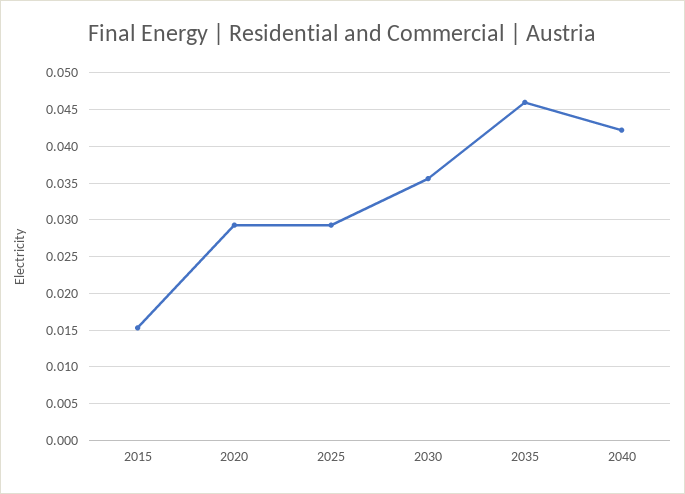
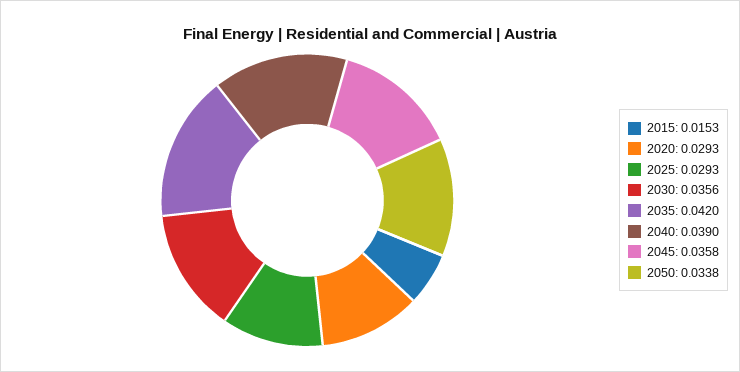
2035: 0.046 -> 0.042
2040: 0.042 -> 0.039
2045: none -> 0.0358
2050: none -> 0.0338

